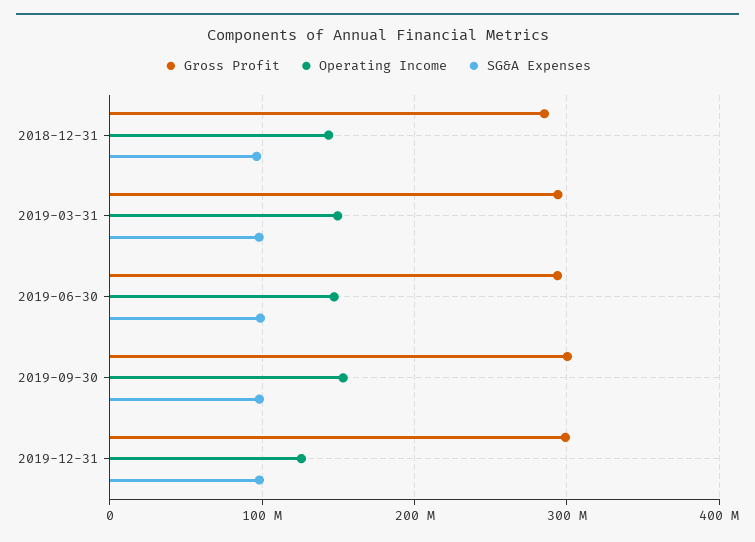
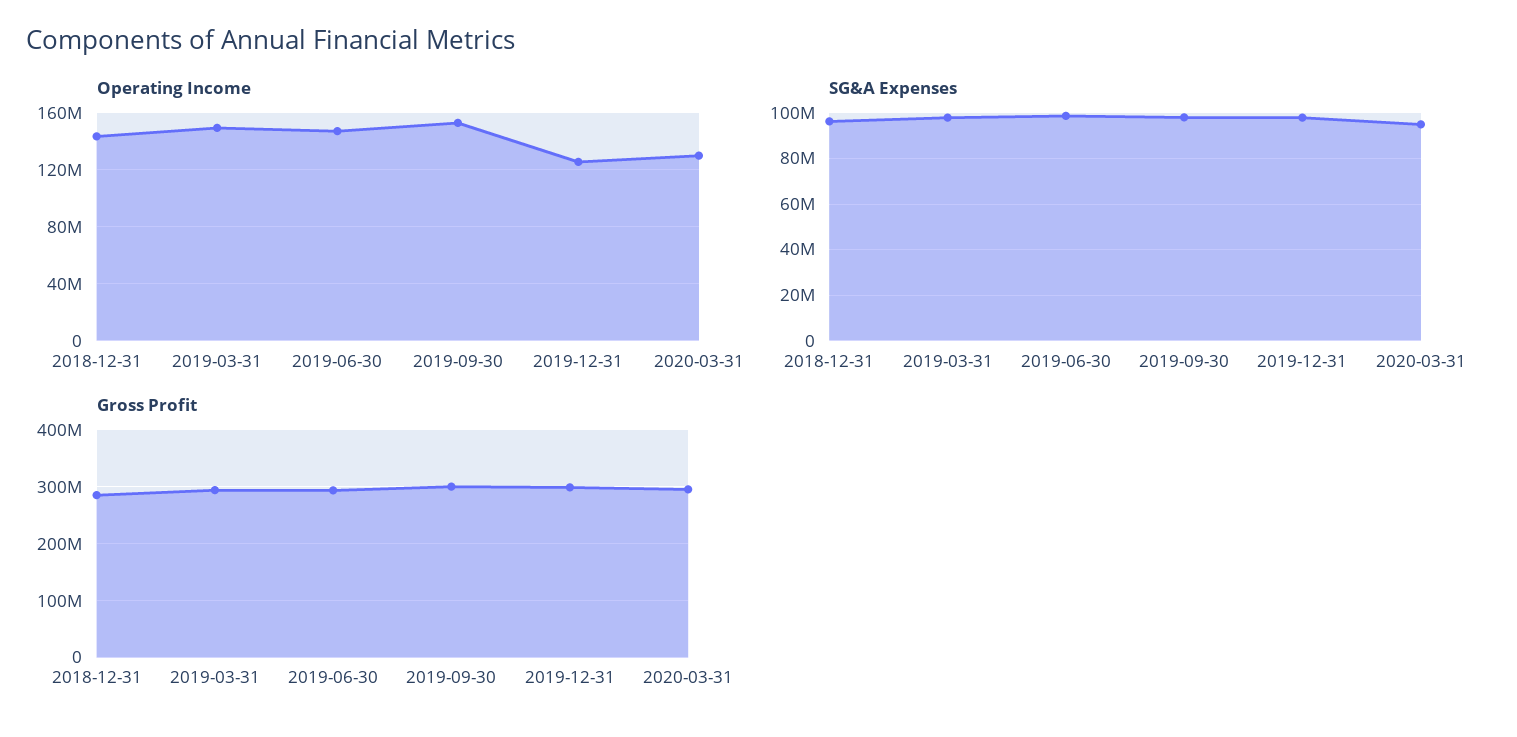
Operating Income, 2020-03-31: none -> 130000000
SG&A Expenses, 2020-03-31: none -> 95000000
Gross Profit, 2020-03-31: none -> 300000000

